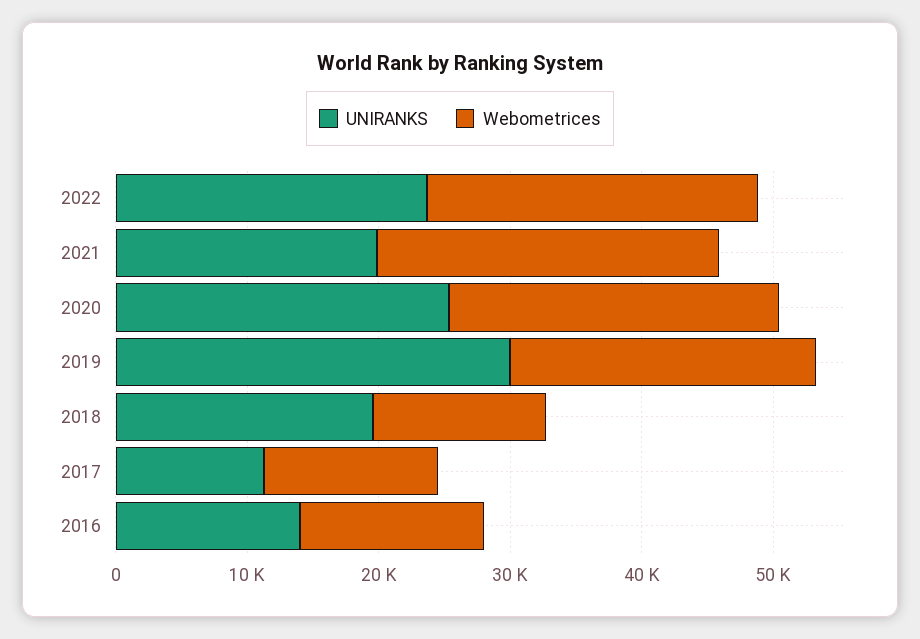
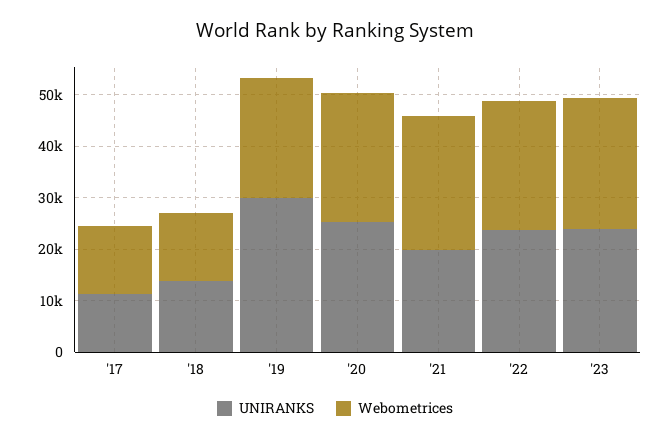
UNIRANKS, 2018: 20000 -> 14000
UNIRANKS, 2016: 14000 -> none
Webometrices, 2016: 14000 -> none
UNIRANKS, '23: none -> 24000
Webometrices, '23: none -> 26000

